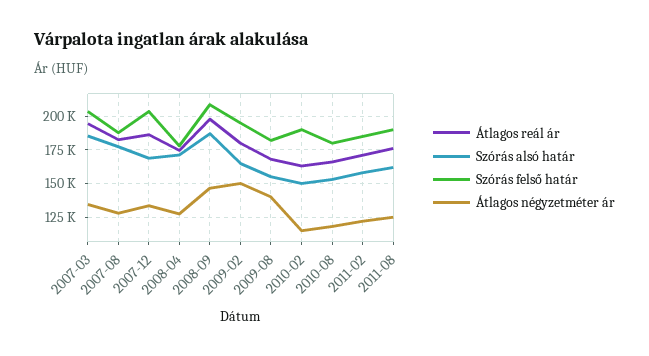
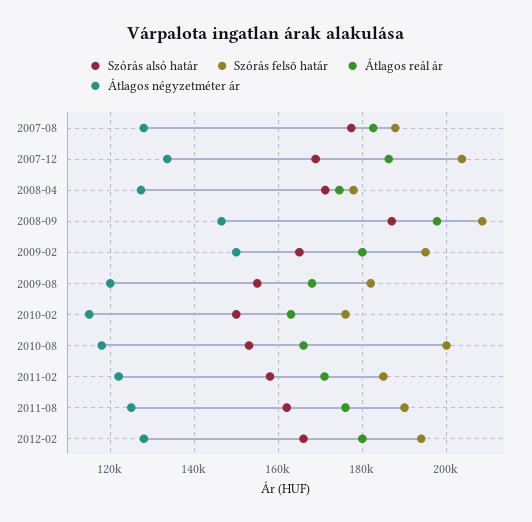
Átlagos reál ár, 2007-03: 195000 -> none
Szórás alsó határ, 2007-03: 185000 -> none
Szórás felső határ, 2007-03: 205000 -> none
Átlagos négyzetméter ár, 2007-03: 135000 -> none
Átlagos négyzetméter ár, 2009-08: 140000 -> 120000
Szórás felső határ, 2010-02: 190000 -> 176000
Szórás felső határ, 2010-08: 180000 -> 200000
Szórás alsó határ, 2012-02: none -> 166000
Szórás felső határ, 2012-02: none -> 194000
Átlagos reál ár, 2012-02: none -> 180000
Átlagos négyzetméter ár, 2012-02: none -> 128000

